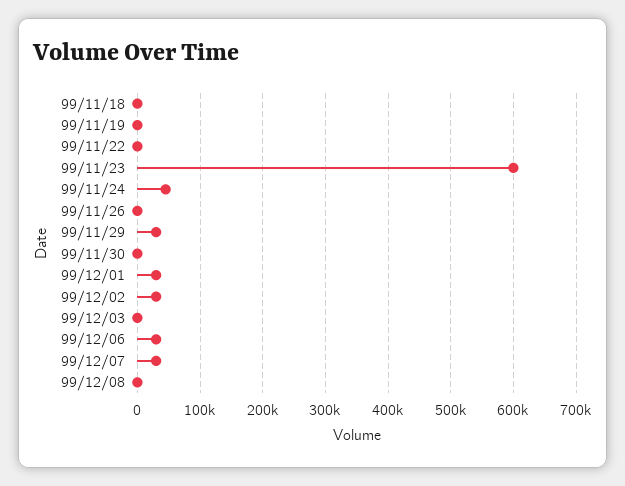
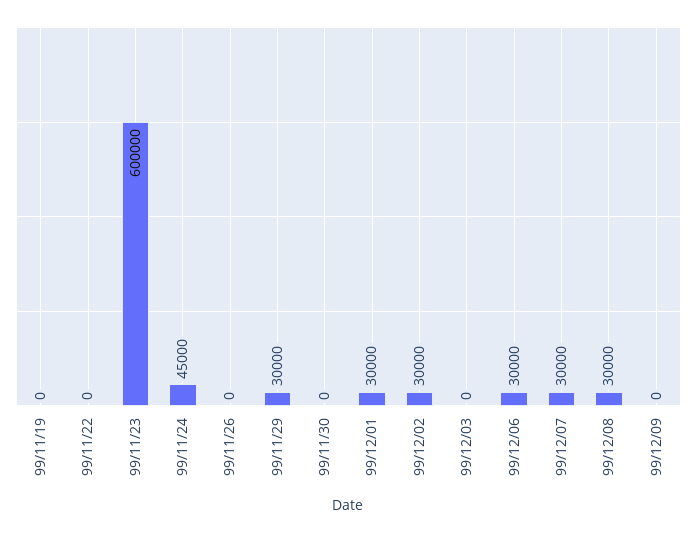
99/11/18: 0 -> none
99/12/08: 0 -> 30000
99/12/09: none -> 0

